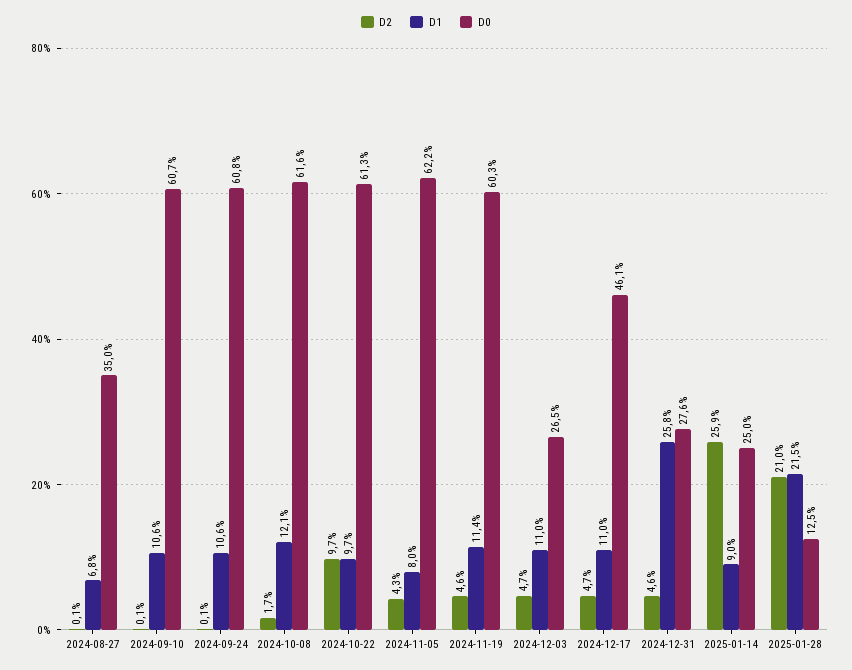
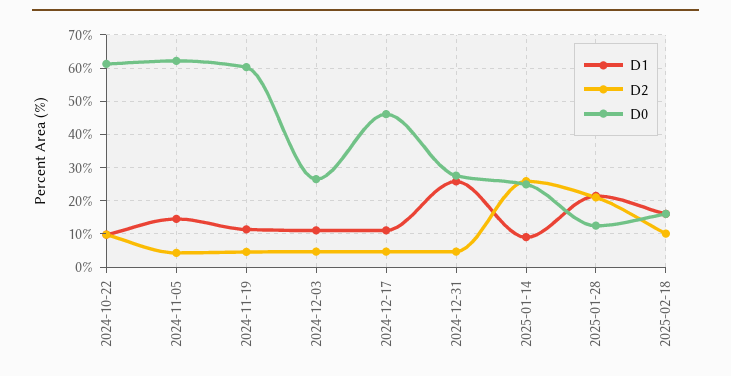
D2, 2024-08-27: 0.1 -> none
D1, 2024-08-27: 6.8 -> none
D0, 2024-08-27: 35 -> none
D2, 2024-09-10: 0.1 -> none
D1, 2024-09-10: 10.6 -> none
D0, 2024-09-10: 60.7 -> none
D2, 2024-09-24: 0.1 -> none
D1, 2024-09-24: 10.6 -> none
D0, 2024-09-24: 60.8 -> none
D2, 2024-10-08: 1.7 -> none
D1, 2024-10-08: 12.1 -> none
D0, 2024-10-08: 61.6 -> none
D1, 2024-11-05: 8 -> 14
D1, 2025-02-18: none -> 16
D2, 2025-02-18: none -> 10
D0, 2025-02-18: none -> 16

